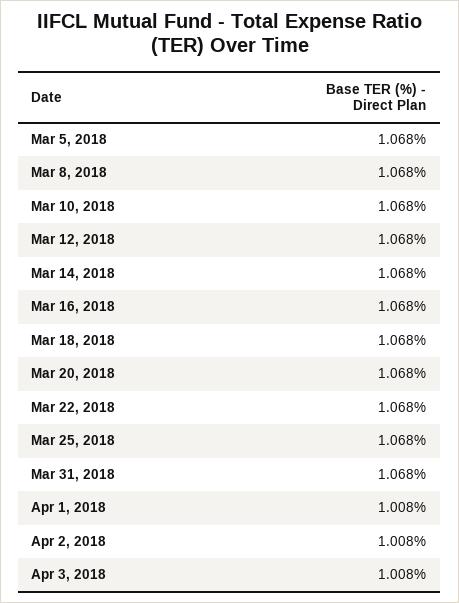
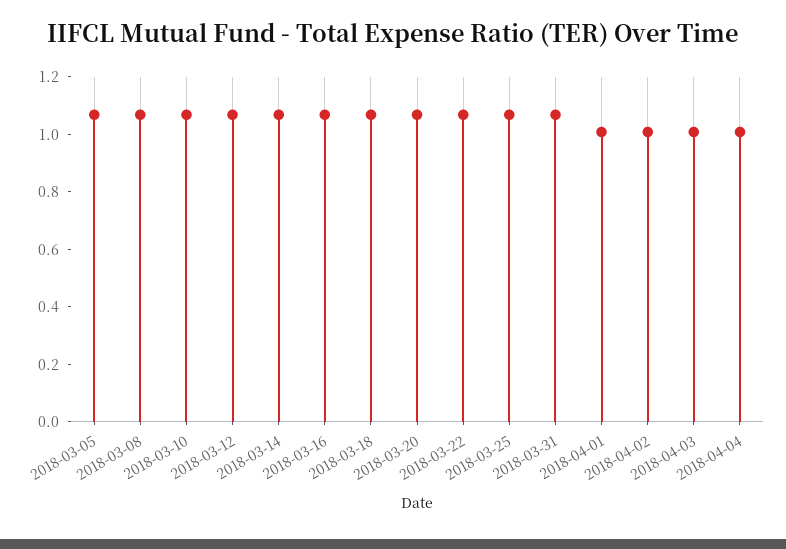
2018-04-04: none -> 1

